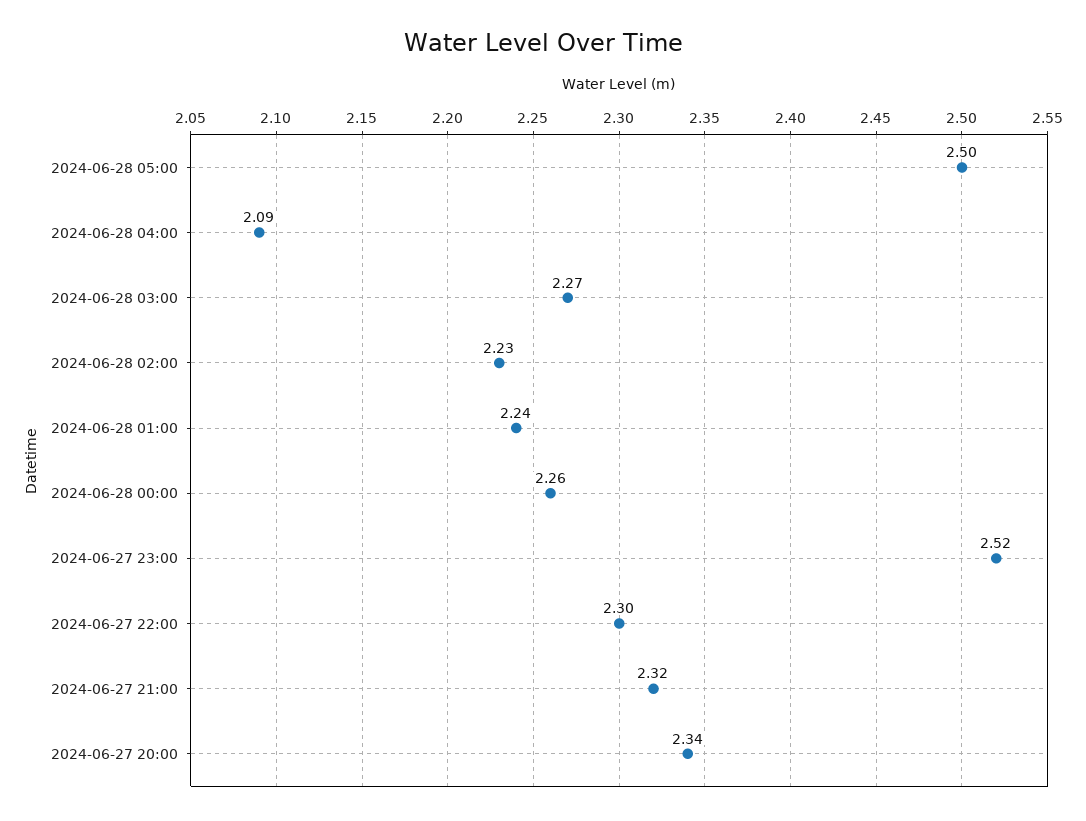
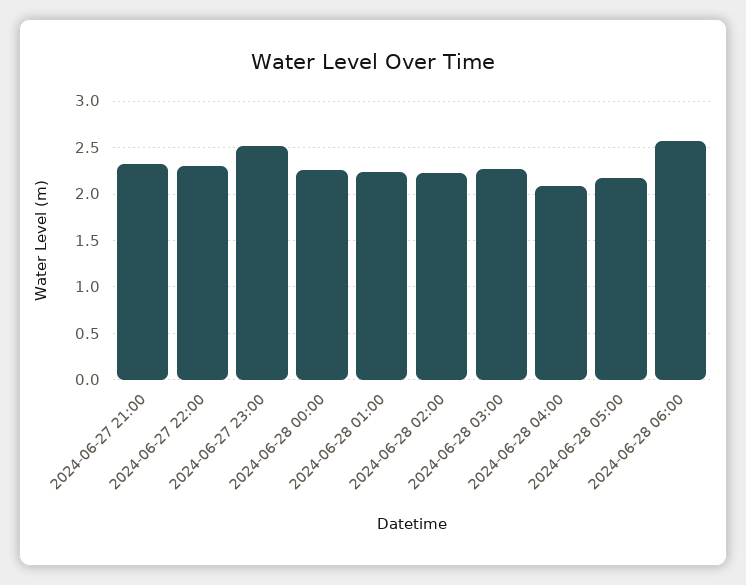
2024-06-28 05:00: 2.5 -> 2.2
2024-06-27 20:00: 2.34 -> none
2024-06-28 06:00: none -> 2.6

